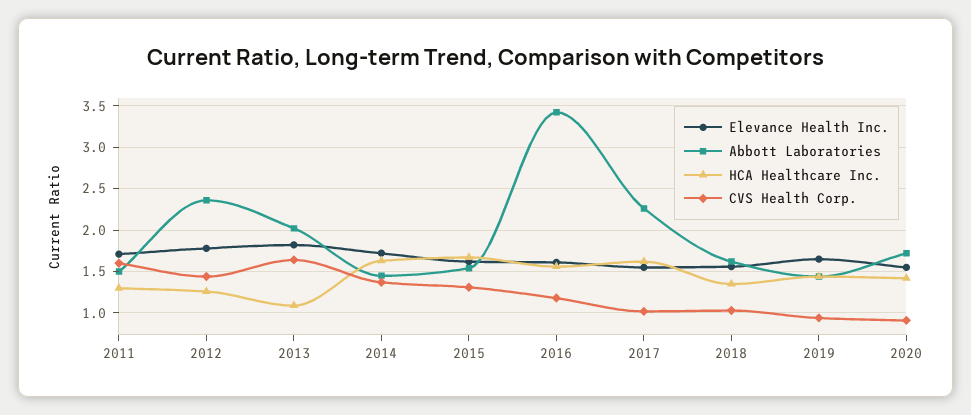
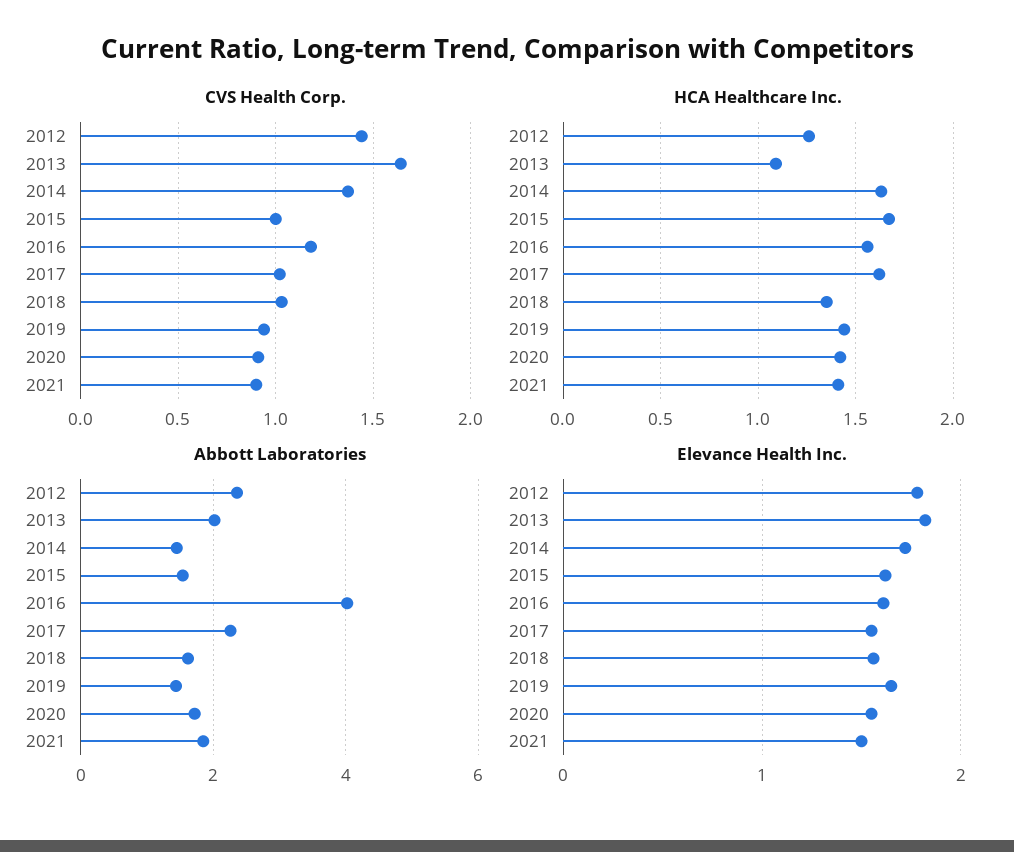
Elevance Health Inc., 2011: 1.7 -> none
Abbott Laboratories, 2011: 1.5 -> none
HCA Healthcare Inc., 2011: 1.3 -> none
CVS Health Corp., 2011: 1.6 -> none
CVS Health Corp., 2015: 1.3 -> 1
Abbott Laboratories, 2016: 3.4 -> 4
CVS Health Corp., 2021: none -> 0.9
HCA Healthcare Inc., 2021: none -> 1.4
Abbott Laboratories, 2021: none -> 1.8
Elevance Health Inc., 2021: none -> 1.5

